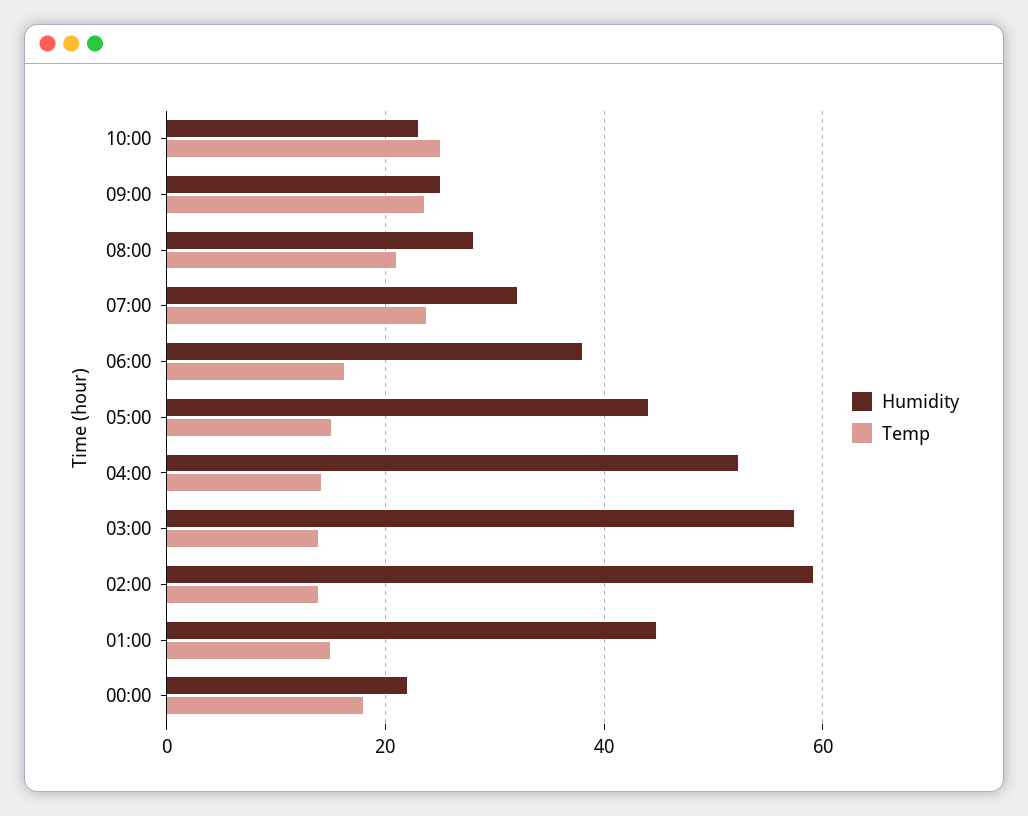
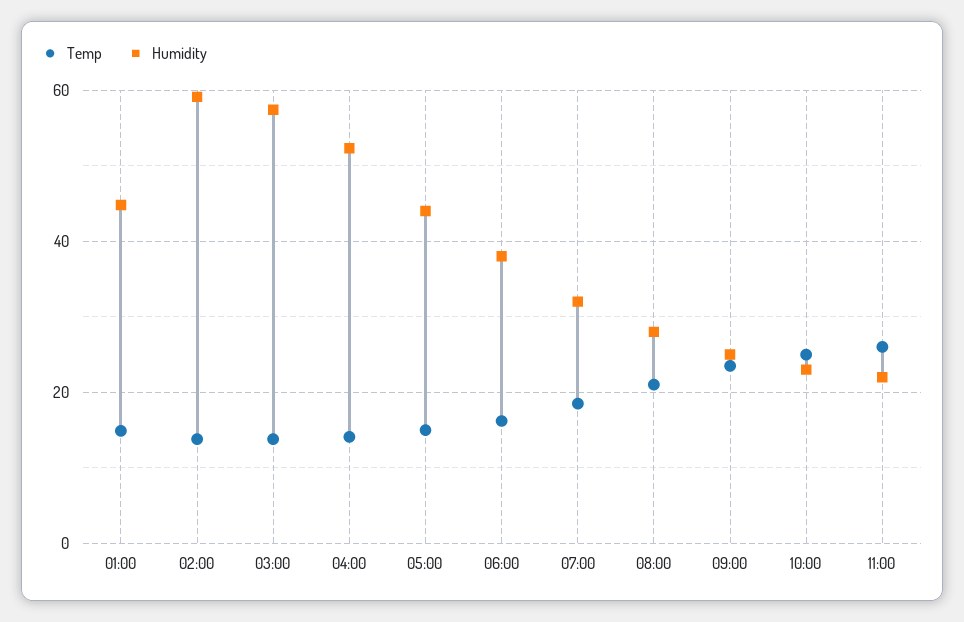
Temp, 07:00: 24 -> 18
Humidity, 00:00: 22 -> none
Temp, 00:00: 18 -> none
Temp, 11:00: none -> 26
Humidity, 11:00: none -> 22

